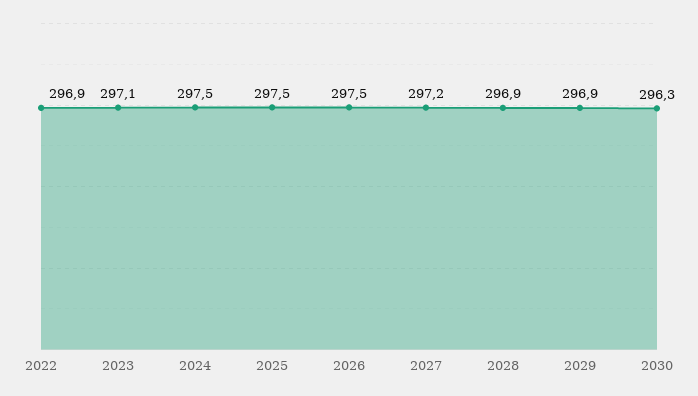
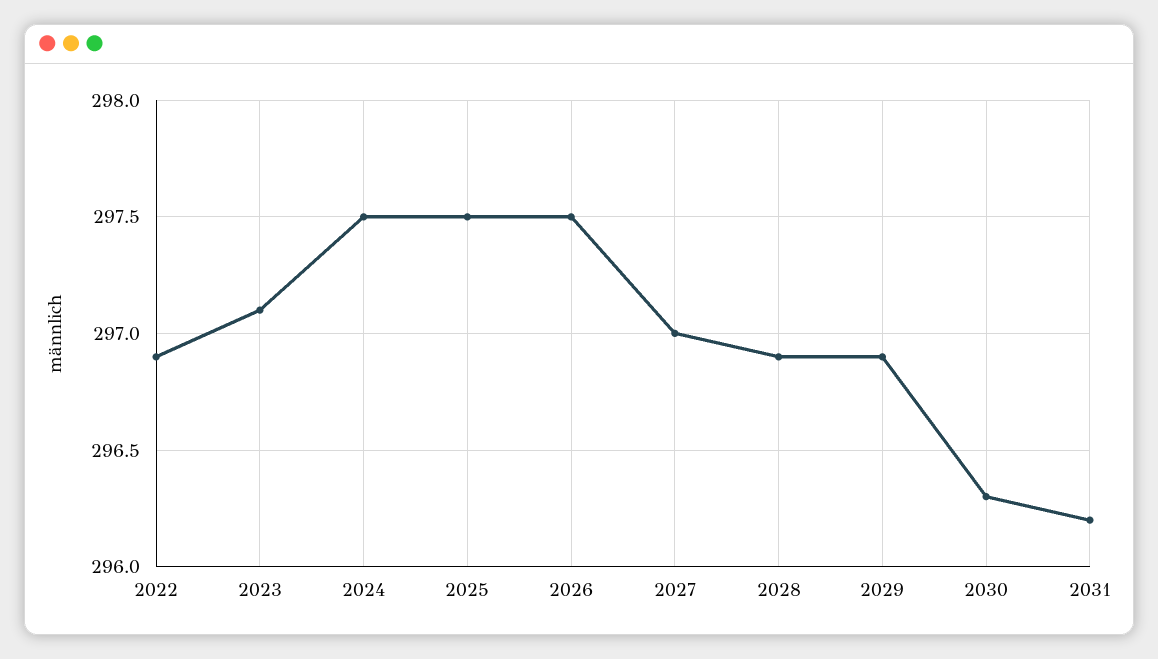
2027: 297.2 -> 297
2031: none -> 296.2

